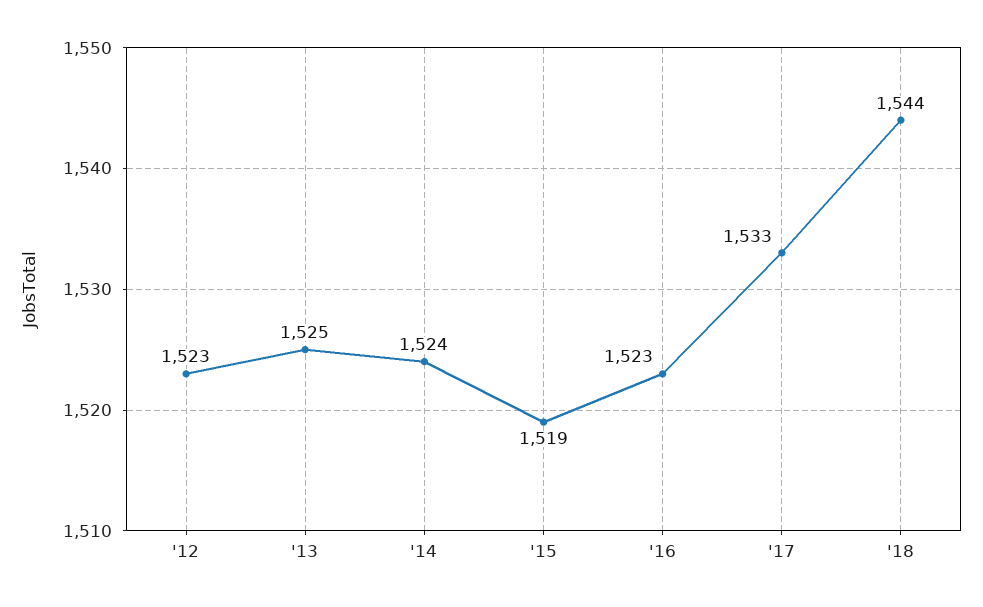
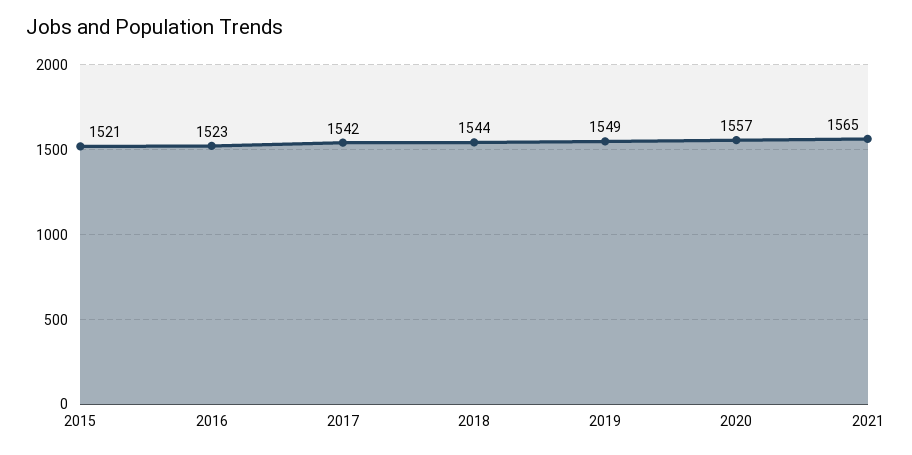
'12: 1523 -> none
'13: 1525 -> none
'14: 1524 -> none
'15: 1519 -> 1521
'17: 1533 -> 1542
2019: none -> 1549
2020: none -> 1557
2021: none -> 1565

